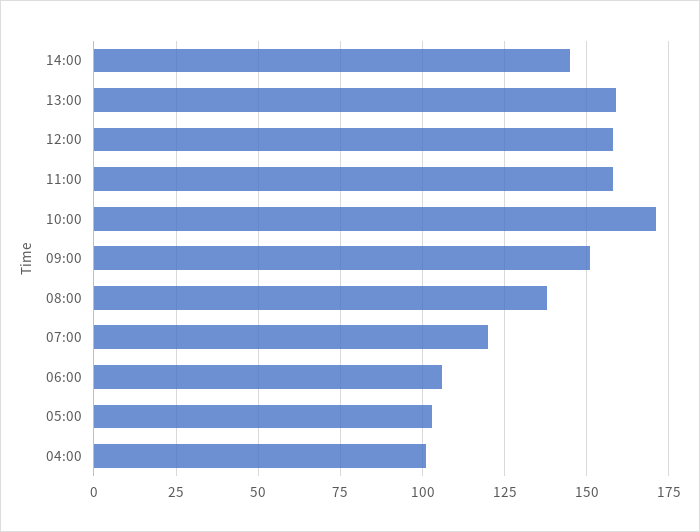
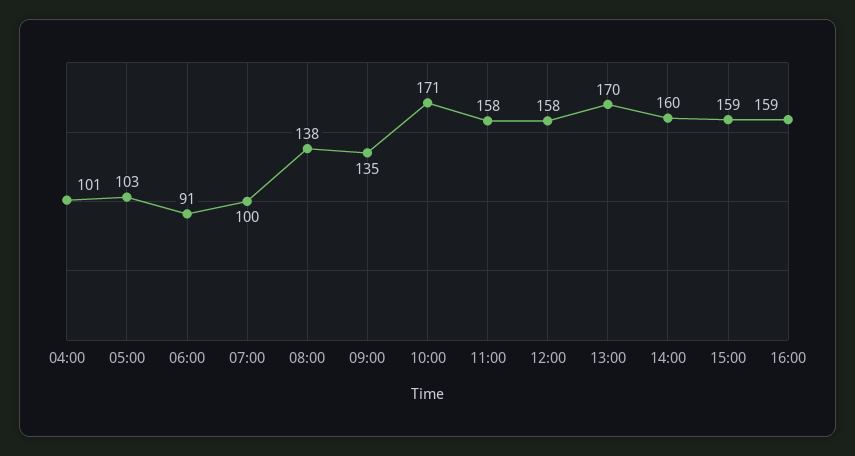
14:00: 145 -> 160
13:00: 160 -> 170
09:00: 150 -> 135
07:00: 120 -> 100
06:00: 105 -> 91
15:00: none -> 159
16:00: none -> 159

